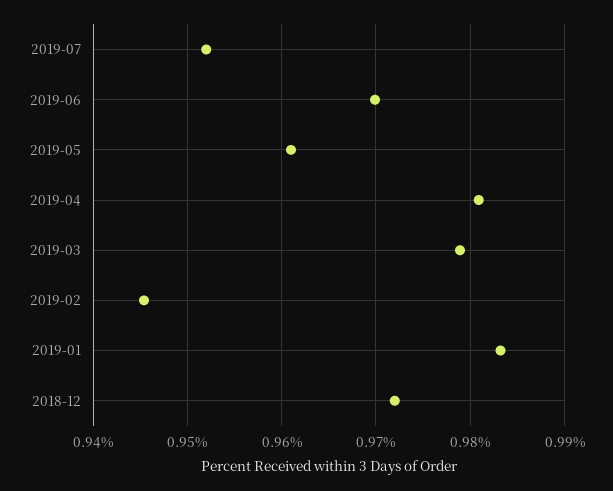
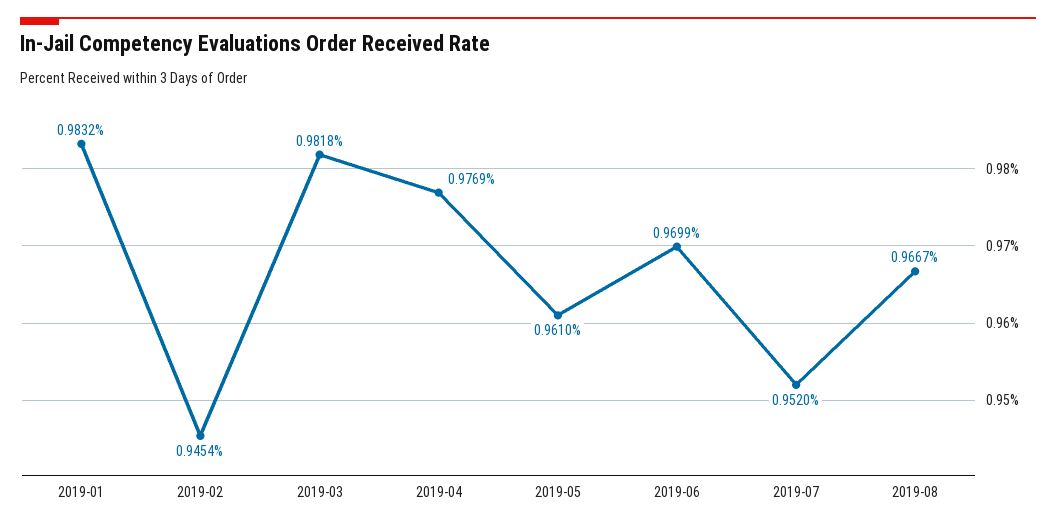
2019-04: 0.981 -> 0.9769
2019-03: 0.979 -> 0.9818
2018-12: 0.972 -> none
2019-08: none -> 0.9667

